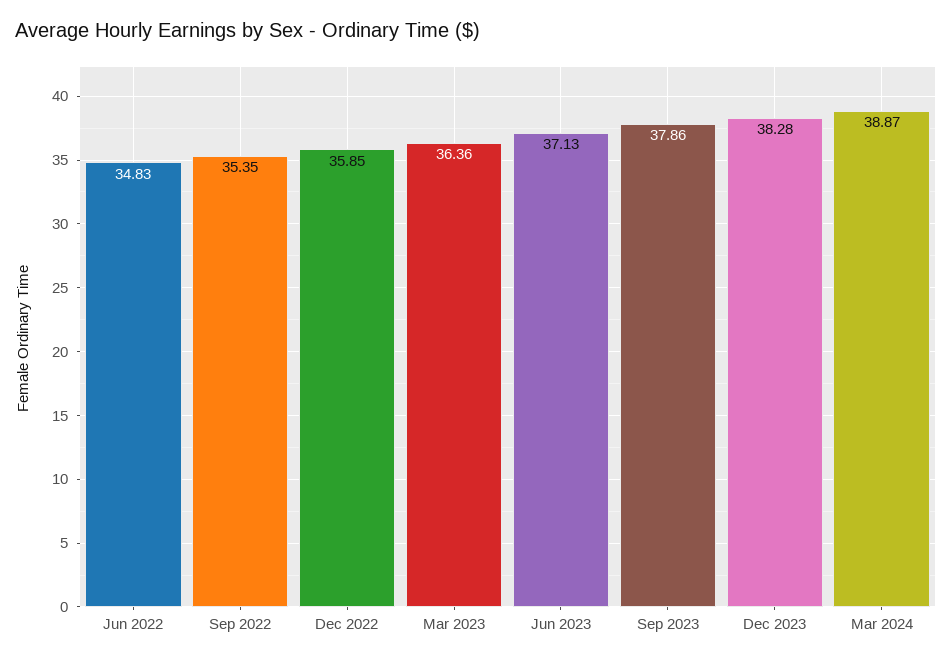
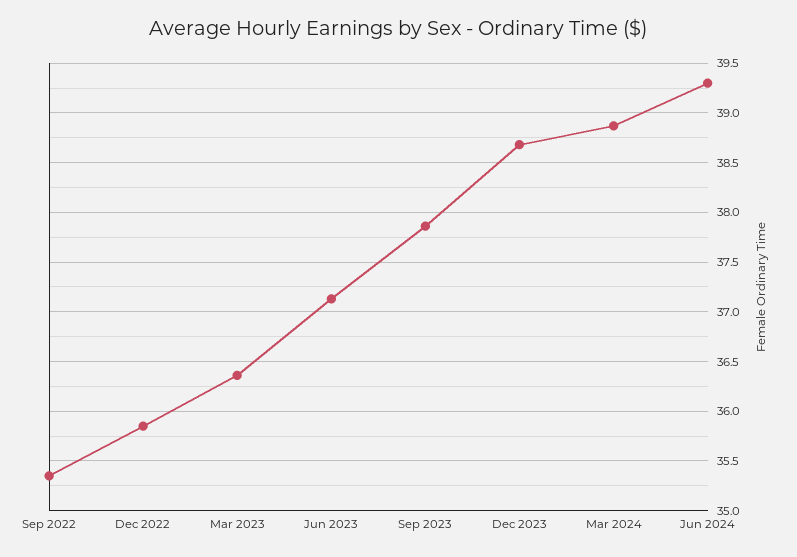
Jun 2022: 34.83 -> none
Dec 2023: 38.28 -> 38.7
Jun 2024: none -> 39.3

